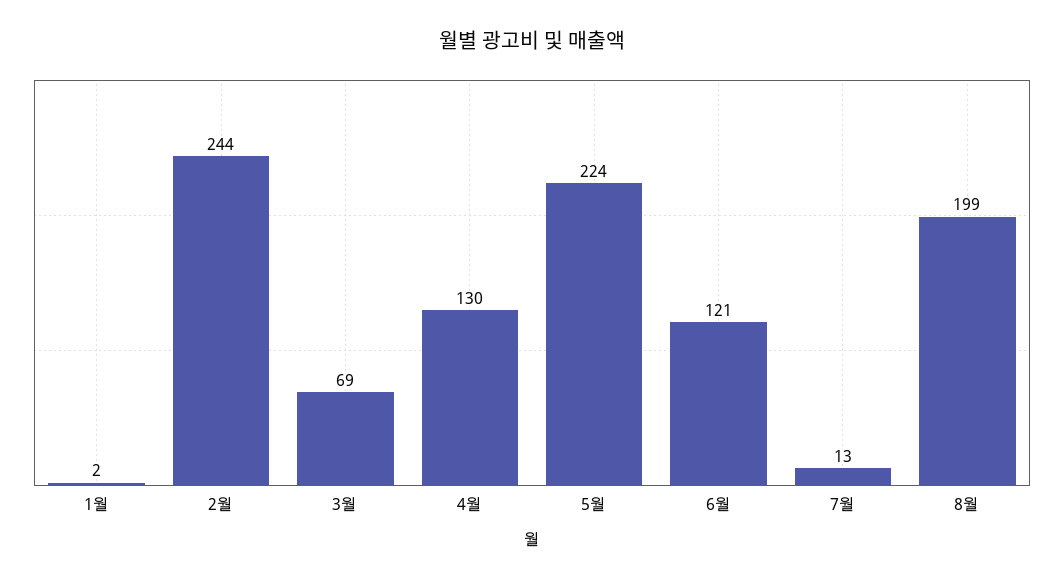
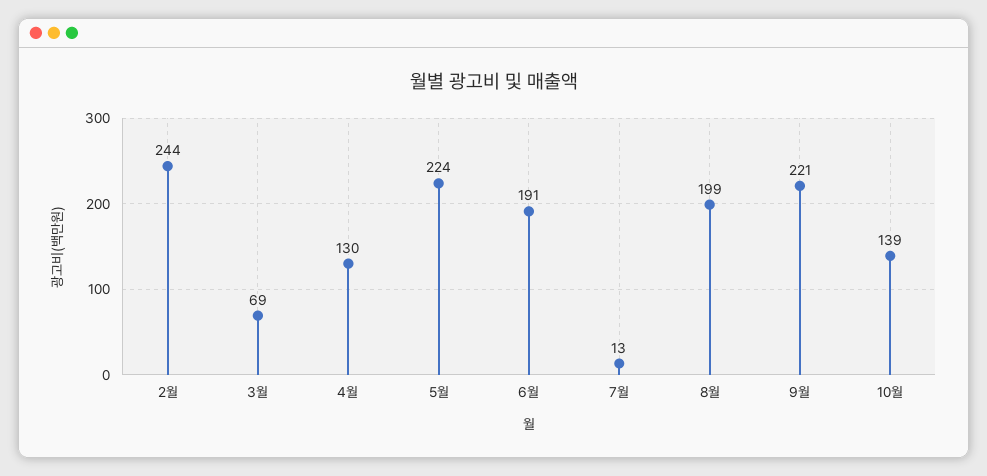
1월: 2 -> none
6월: 121 -> 191
9월: none -> 221
10월: none -> 139

